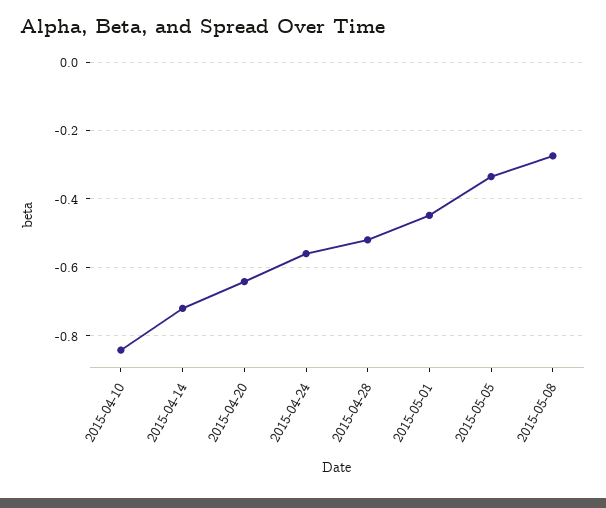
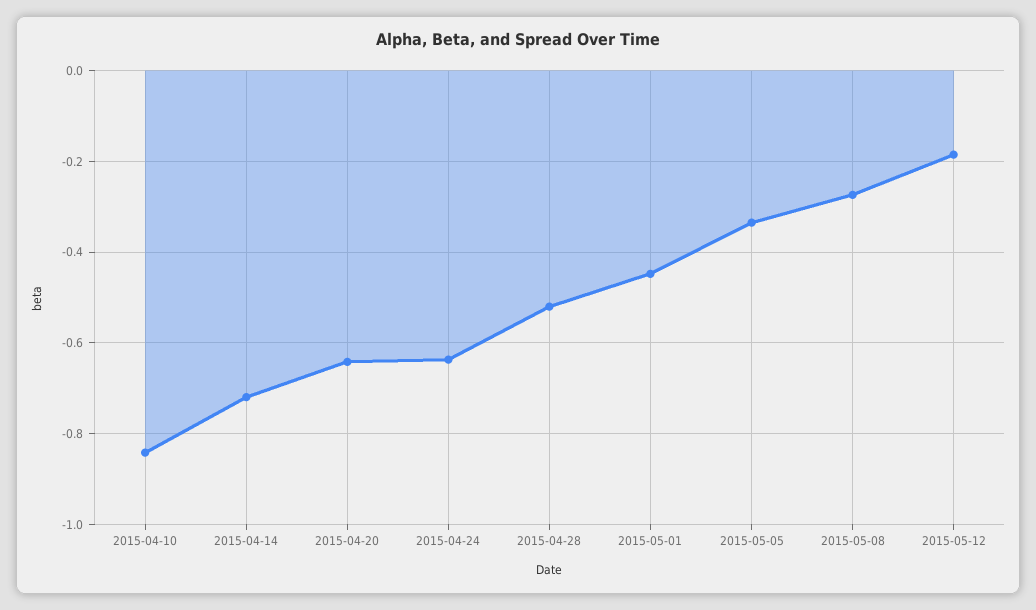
2015-04-24: -0.56 -> -0.64
2015-05-12: none -> -0.18

